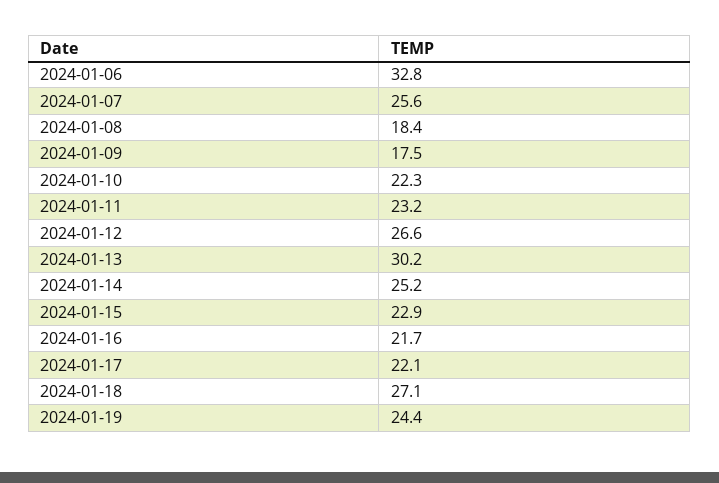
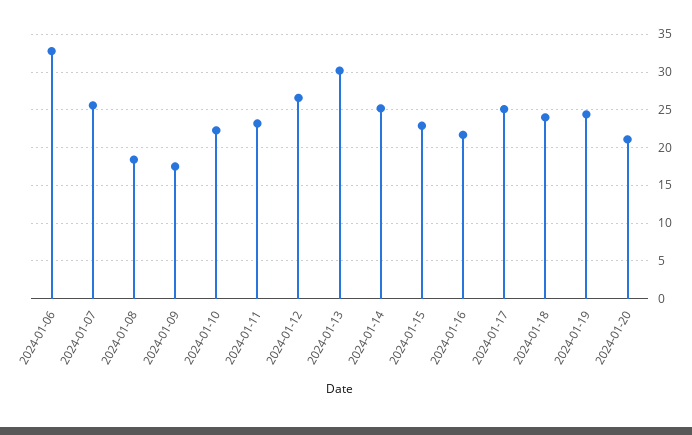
2024-01-17: 22.1 -> 25
2024-01-18: 27.1 -> 24
2024-01-20: none -> 21

